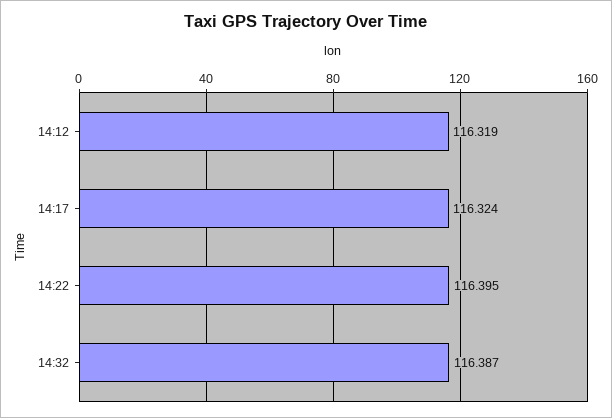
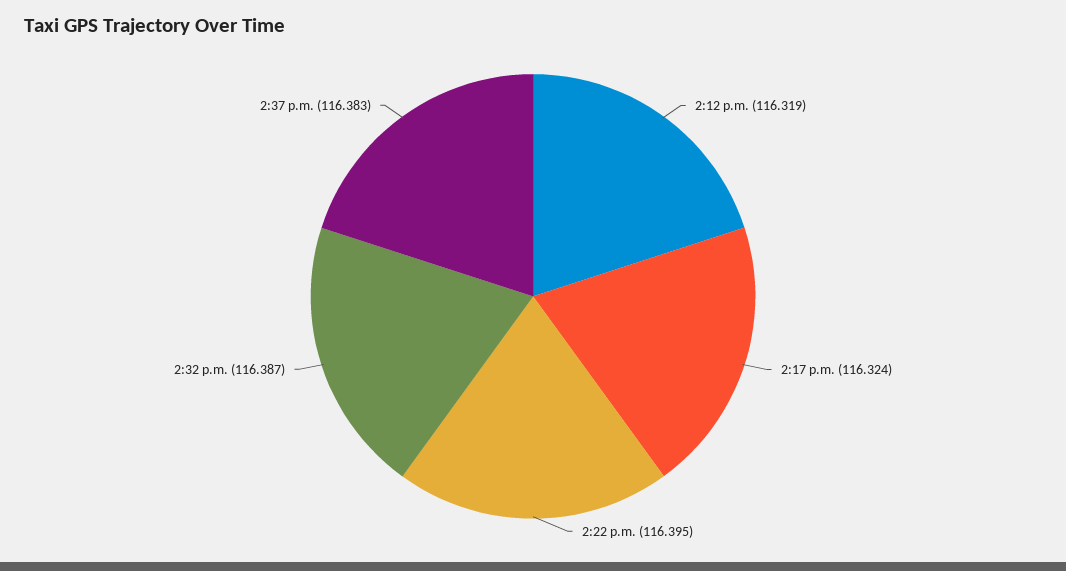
2:37 p.m.: none -> 116.383

